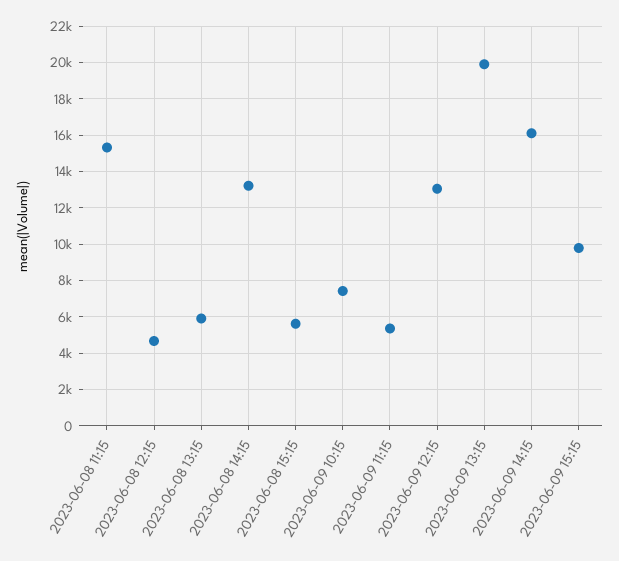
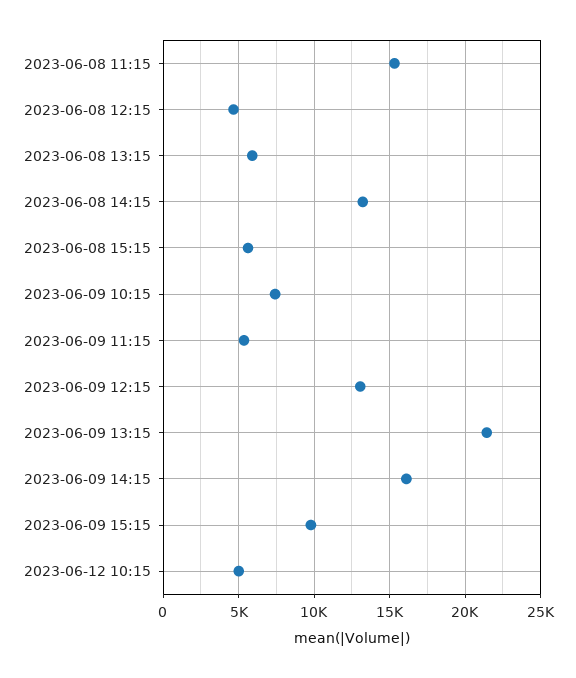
2023-06-09 13:15: 20000 -> 21500
2023-06-12 10:15: none -> 5000

